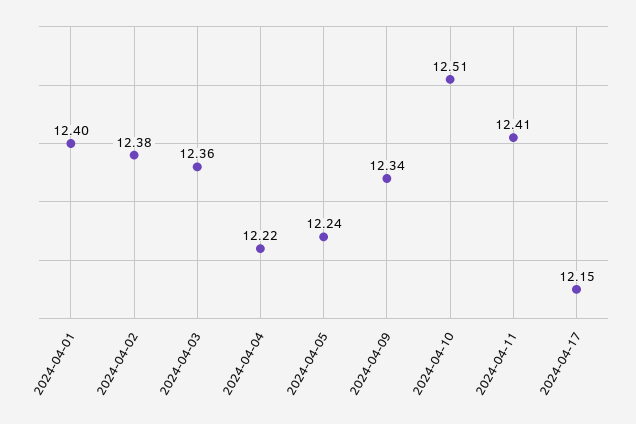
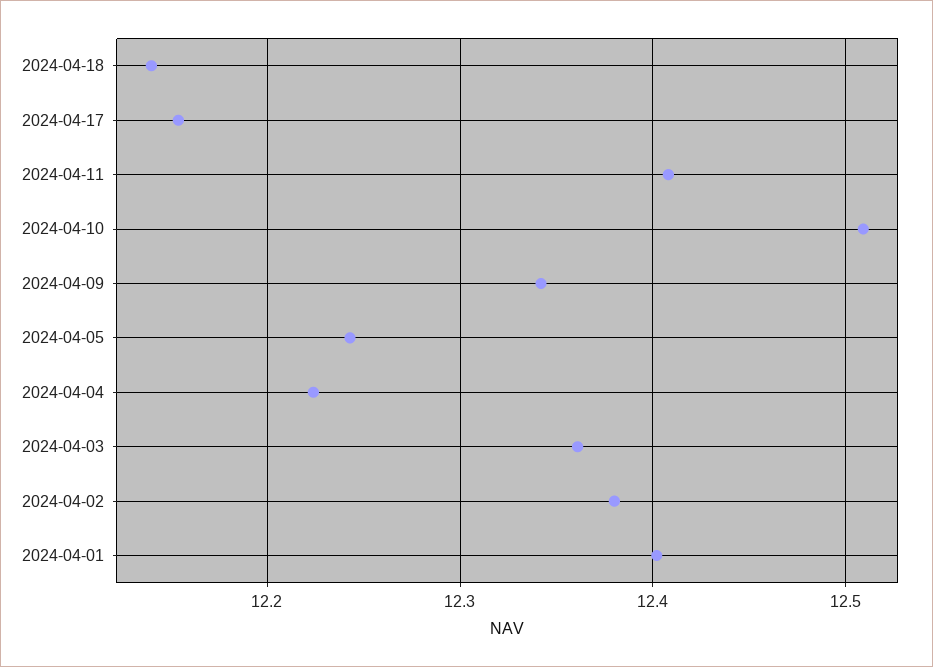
2024-04-18: none -> 12.14

